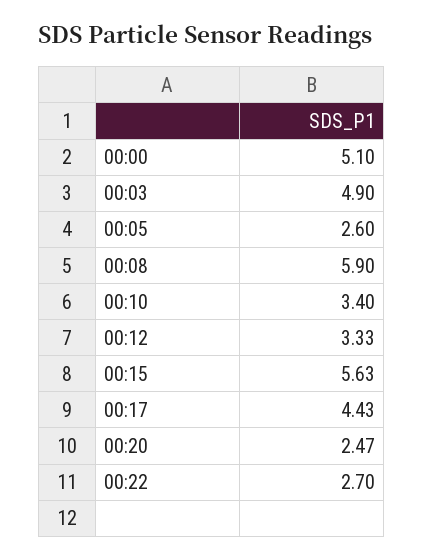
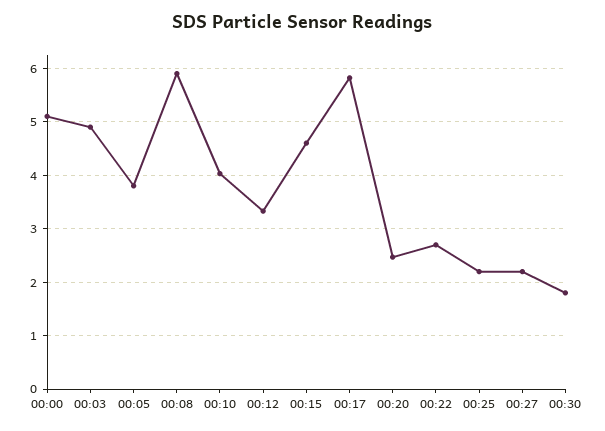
00:05: 2.6 -> 3.8
00:10: 3.4 -> 4
00:15: 5.63 -> 4.6
00:17: 4.43 -> 5.8
00:25: none -> 2.2
00:27: none -> 2.2
00:30: none -> 1.8

